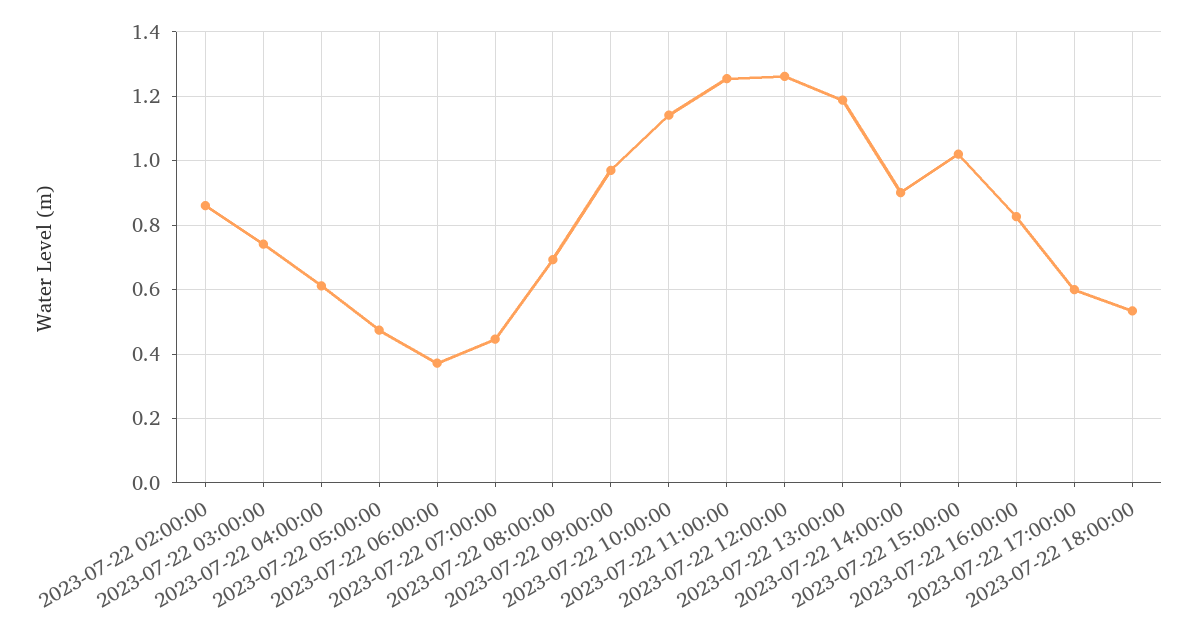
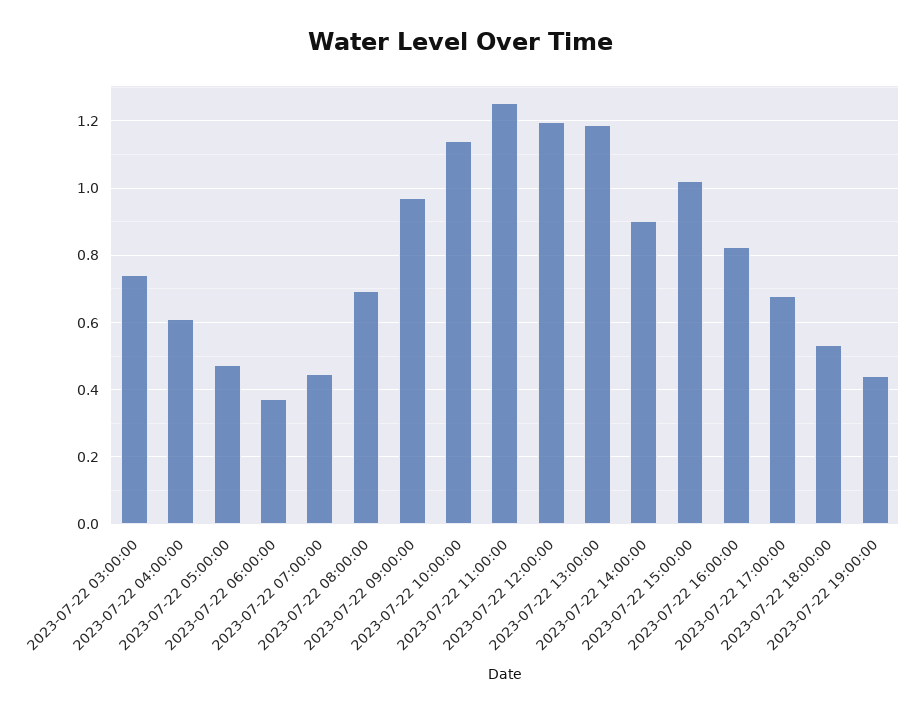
2023-07-22 02:00:00: 0.86 -> none
2023-07-22 12:00:00: 1.26 -> 1.2
2023-07-22 17:00:00: 0.6 -> 0.68
2023-07-22 19:00:00: none -> 0.44

